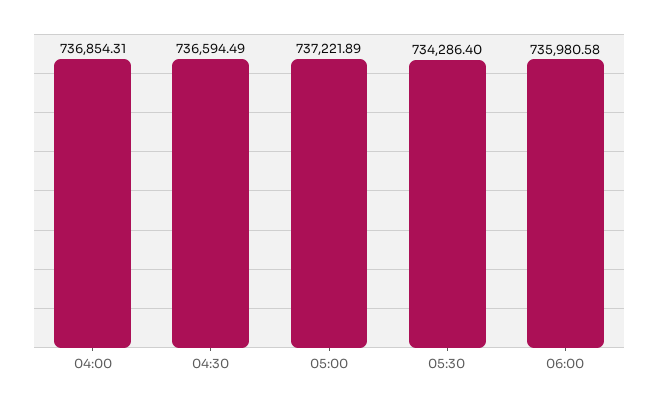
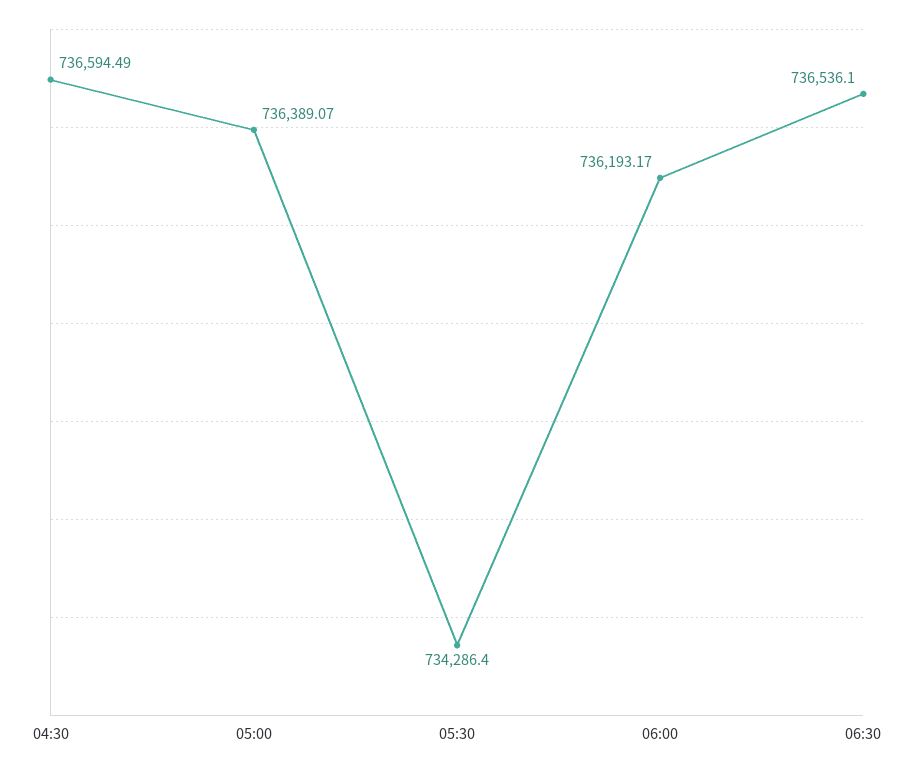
04:00: 736854.31 -> none
05:00: 737221.89 -> 736389.07
06:00: 735980.58 -> 736193.17
06:30: none -> 736536.1

